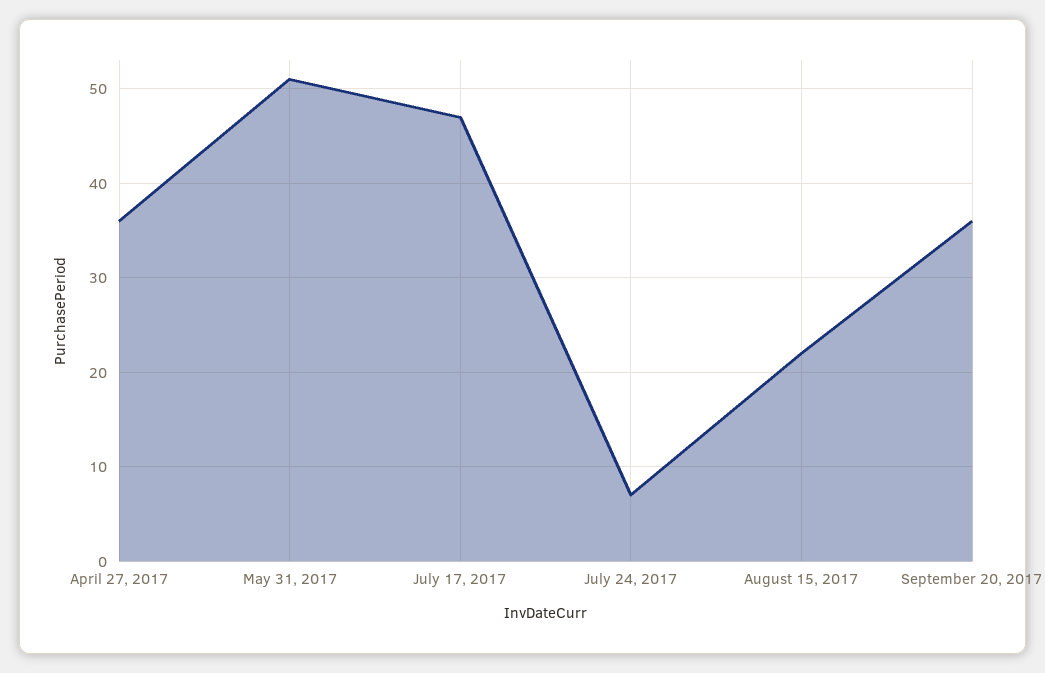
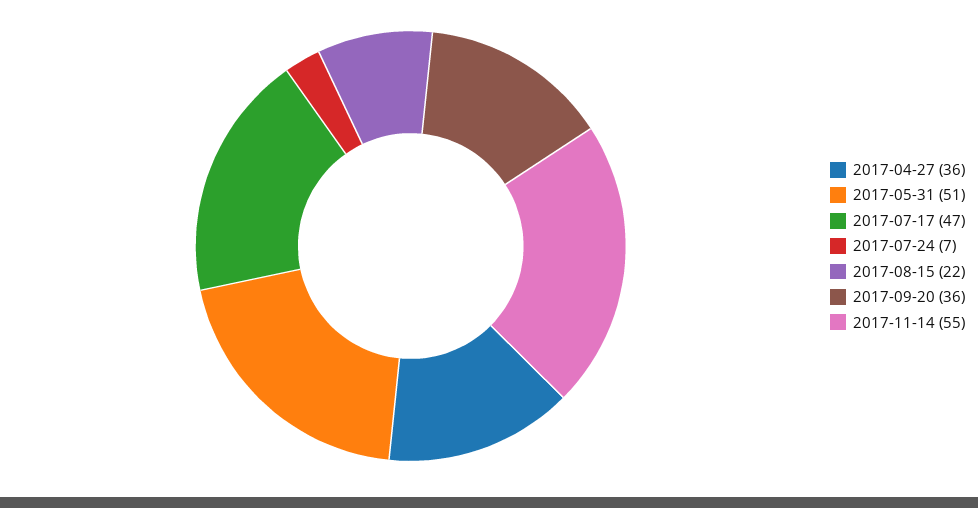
2017-11-14: none -> 55

